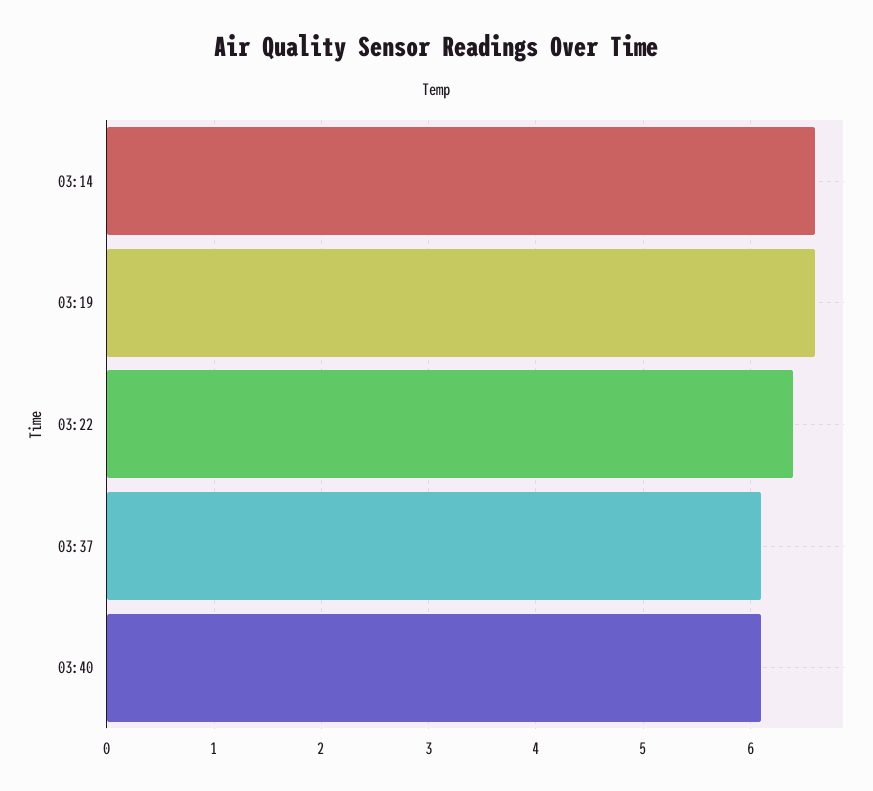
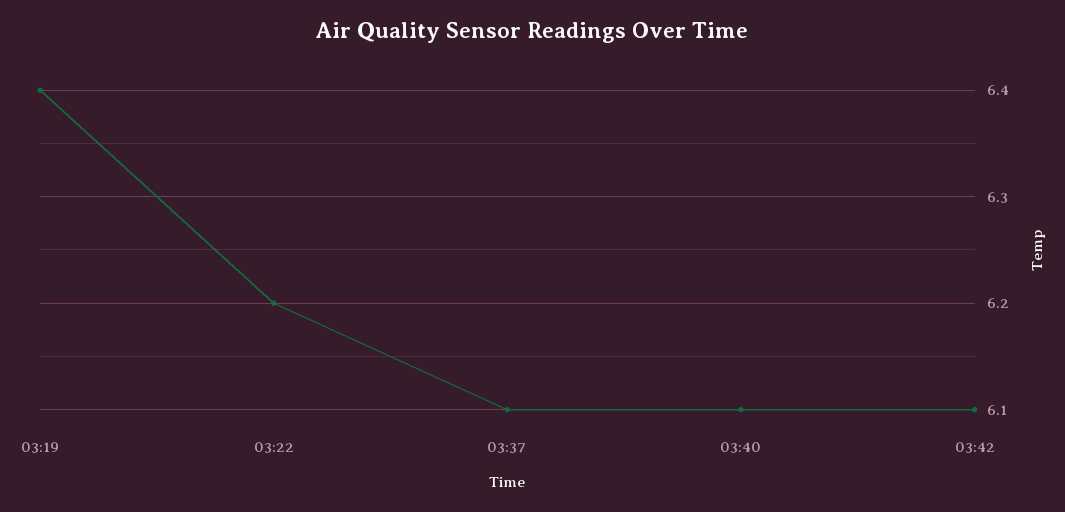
03:14: 6.6 -> none
03:19: 6.6 -> 6.4
03:22: 6.4 -> 6.2
03:42: none -> 6.1

